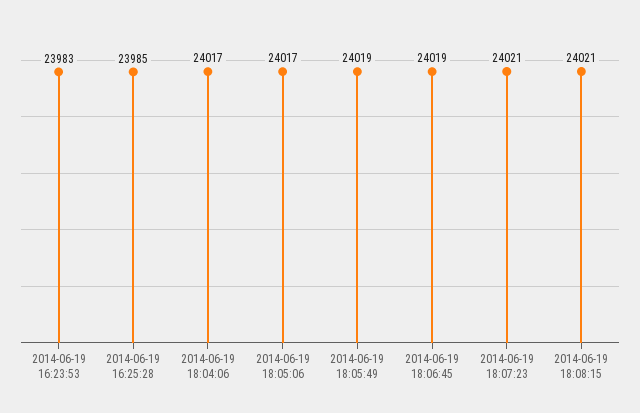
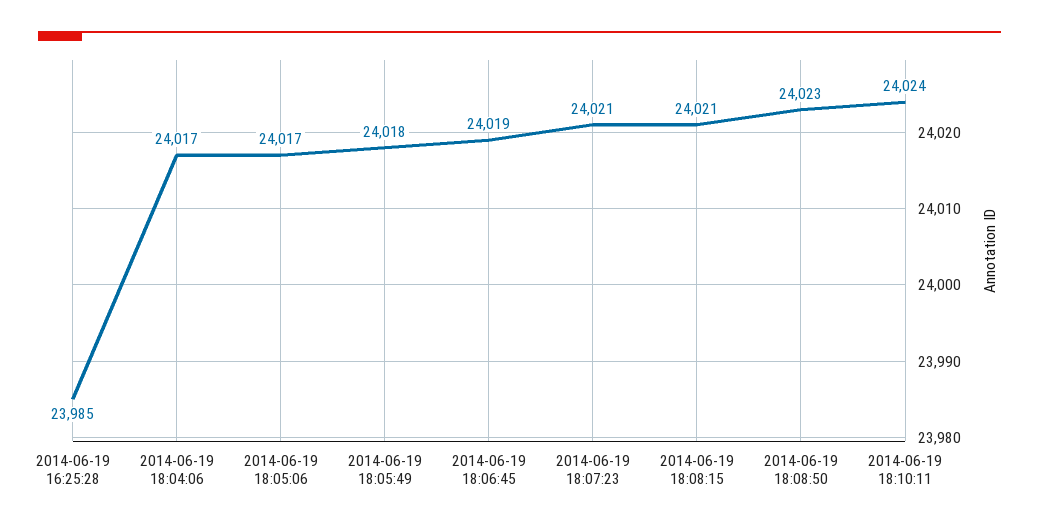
2014-06-19 16:23:53: 23983 -> none
2014-06-19 18:05:49: 24019 -> 24018
2014-06-19 18:08:50: none -> 24023
2014-06-19 18:10:11: none -> 24024

